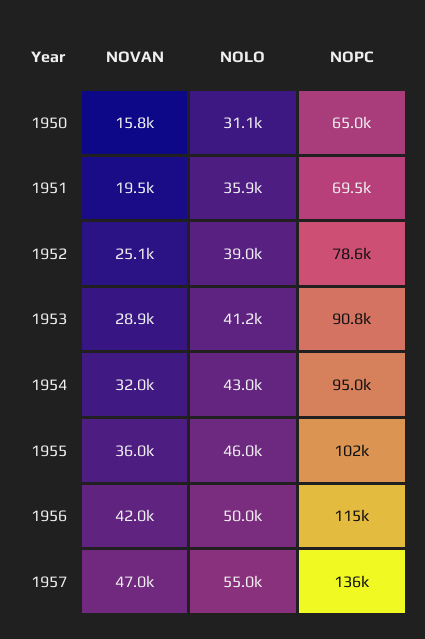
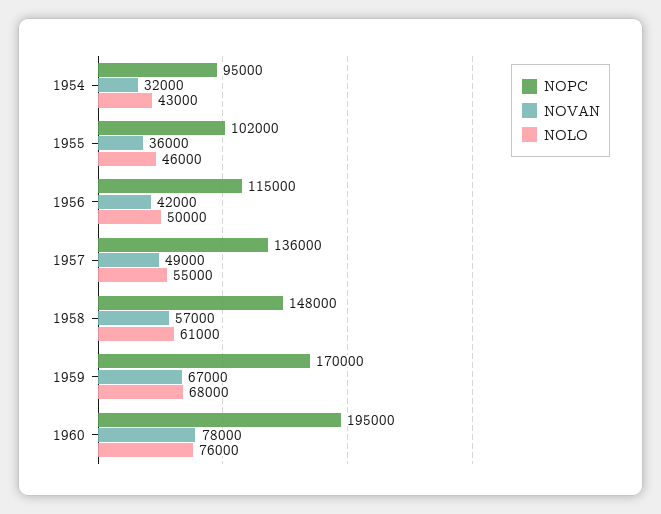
NOVAN, 1950: 15800 -> none
NOLO, 1950: 31100 -> none
NOPC, 1950: 65000 -> none
NOVAN, 1951: 19500 -> none
NOLO, 1951: 35900 -> none
NOPC, 1951: 69500 -> none
NOVAN, 1952: 25100 -> none
NOLO, 1952: 39000 -> none
NOPC, 1952: 78600 -> none
NOVAN, 1953: 28900 -> none
NOLO, 1953: 41200 -> none
NOPC, 1953: 90800 -> none
NOVAN, 1957: 47000 -> 49000
NOPC, 1958: none -> 148000
NOVAN, 1958: none -> 57000
NOLO, 1958: none -> 61000
NOPC, 1959: none -> 170000
NOVAN, 1959: none -> 67000
NOLO, 1959: none -> 68000
NOPC, 1960: none -> 195000
NOVAN, 1960: none -> 78000
NOLO, 1960: none -> 76000

